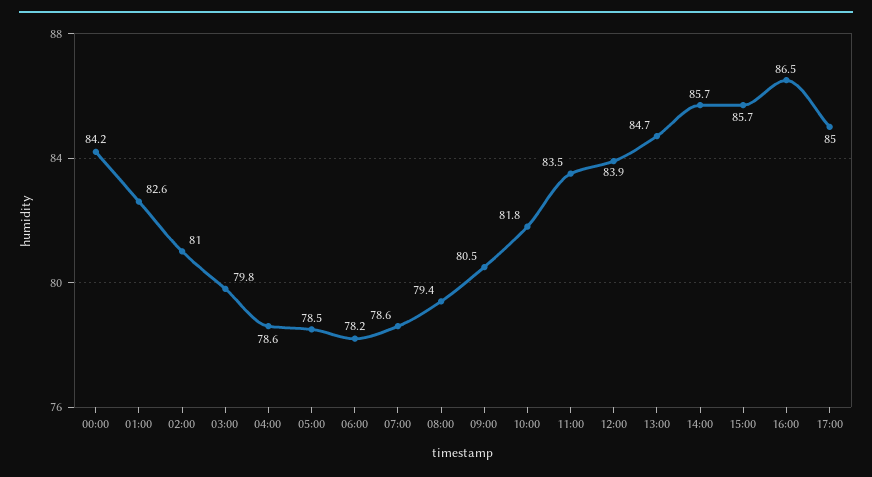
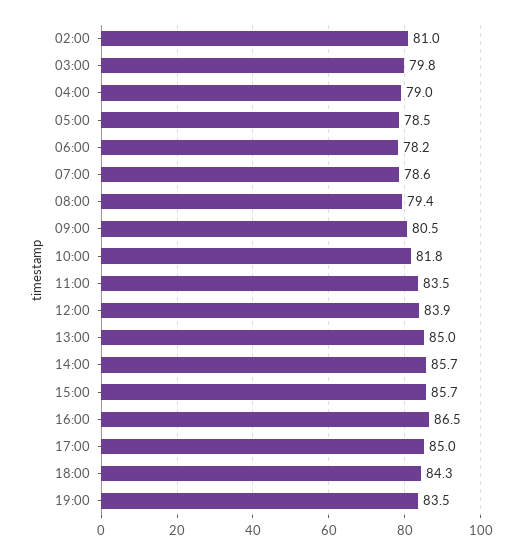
00:00: 84.2 -> none
01:00: 82.6 -> none
04:00: 78.6 -> 79
13:00: 84.7 -> 85
18:00: none -> 84.3
19:00: none -> 83.5

